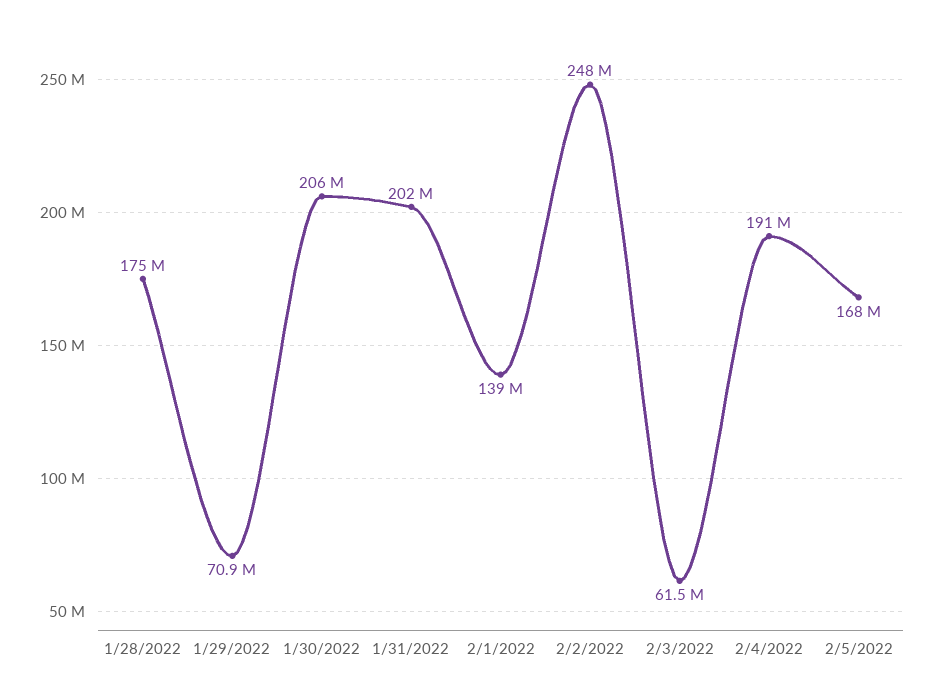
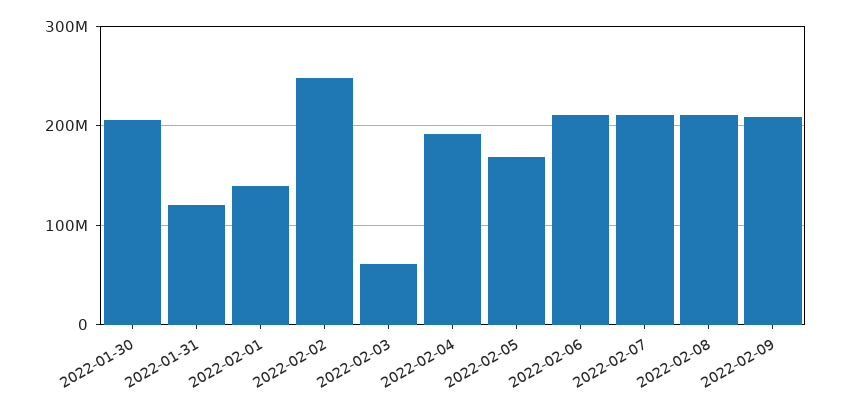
1/28/2022: 175000000 -> none
1/29/2022: 70900000 -> none
1/31/2022: 202000000 -> 120000000
2022-02-06: none -> 210000000
2022-02-07: none -> 210000000
2022-02-08: none -> 210000000
2022-02-09: none -> 210000000

